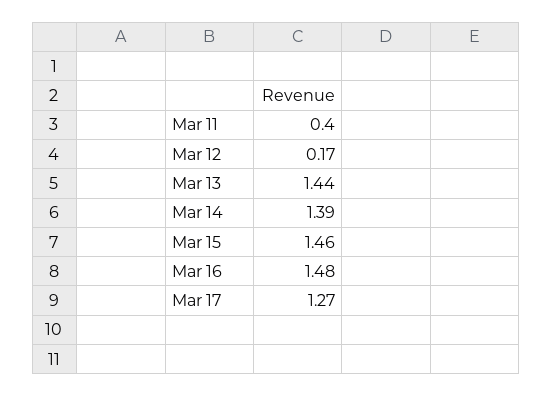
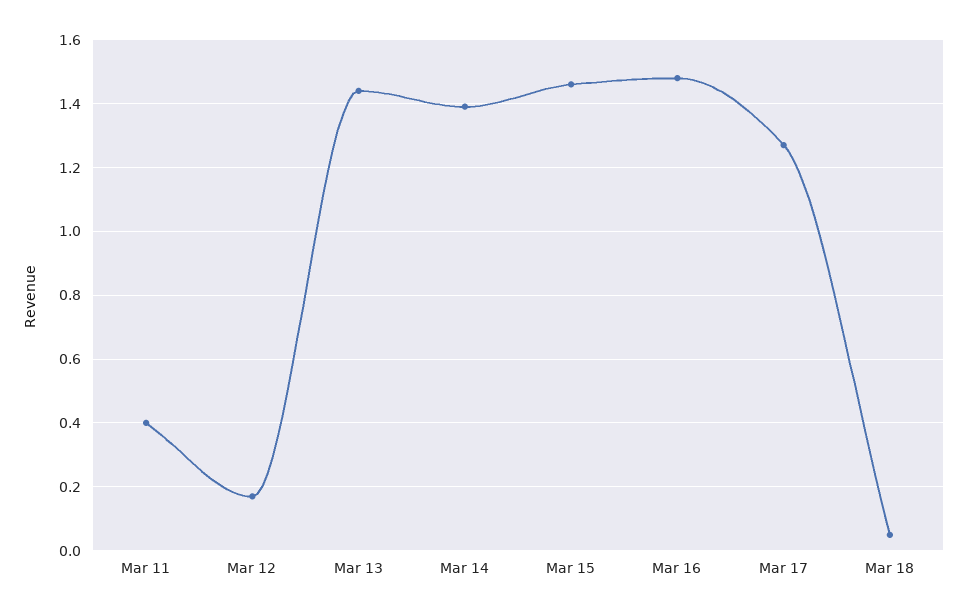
Mar 18: none -> 0.05

